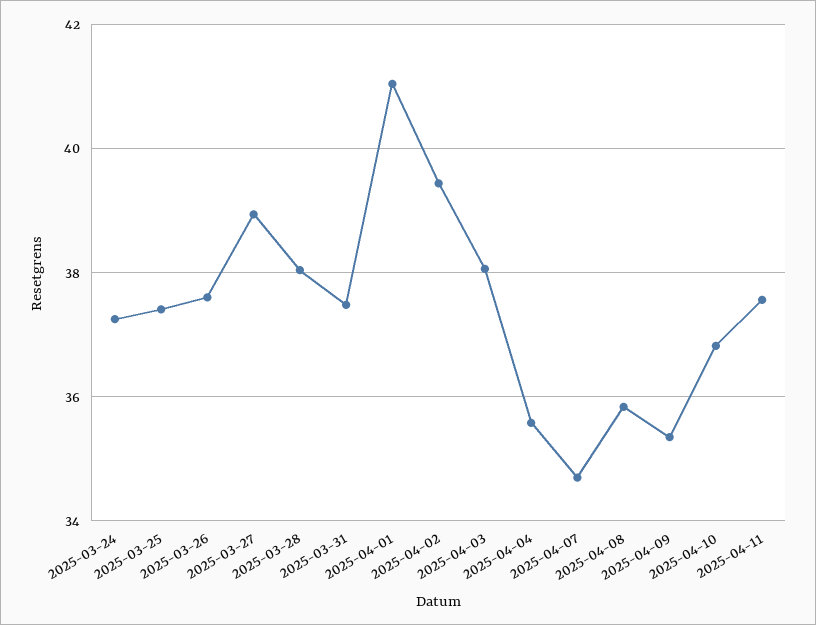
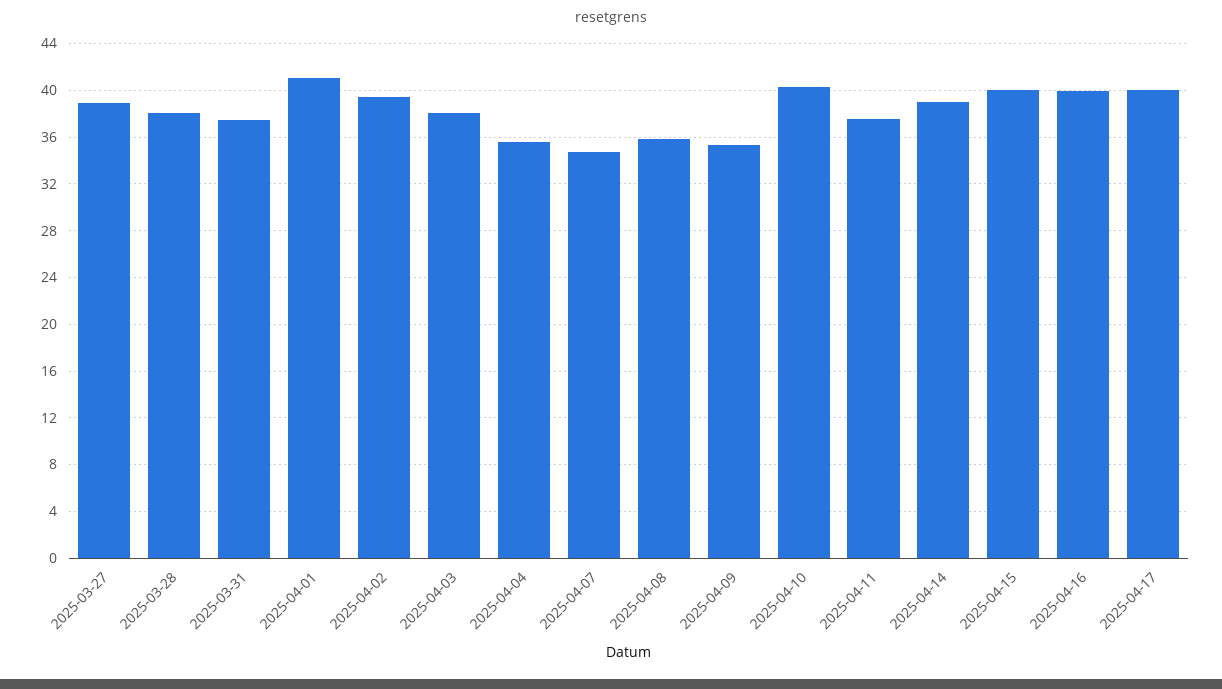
2025-03-24: 37.2 -> none
2025-03-25: 37.4 -> none
2025-03-26: 37.6 -> none
2025-04-10: 36.8 -> 40
2025-04-14: none -> 39
2025-04-15: none -> 40
2025-04-16: none -> 40
2025-04-17: none -> 40

